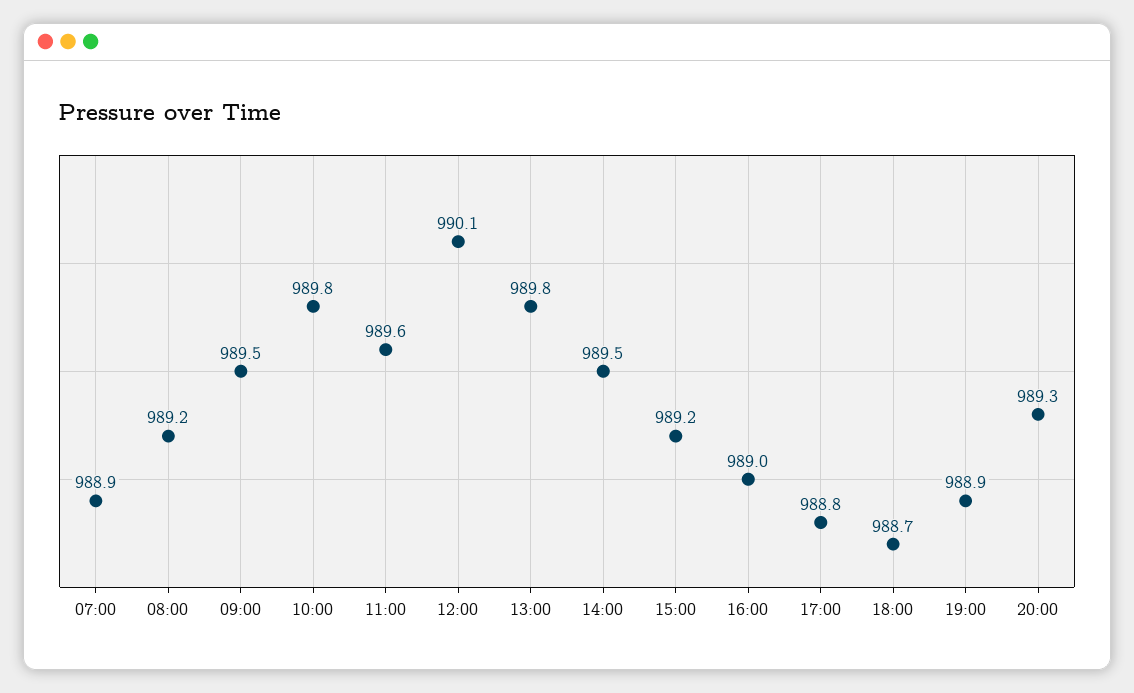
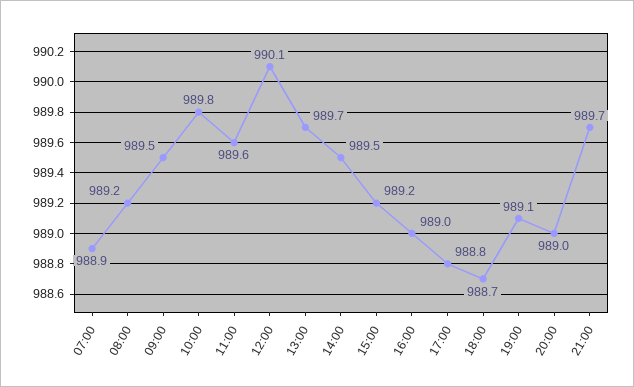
13:00: 989.8 -> 989.7
19:00: 988.9 -> 989.1
20:00: 989.3 -> 989
21:00: none -> 989.7

